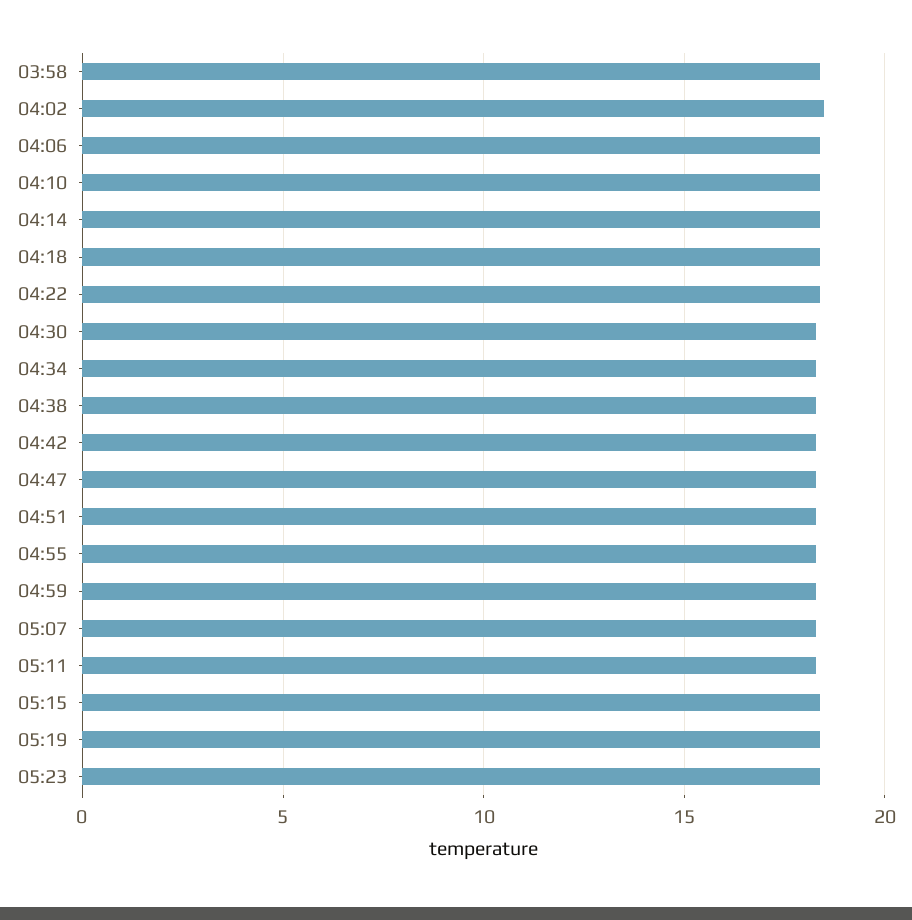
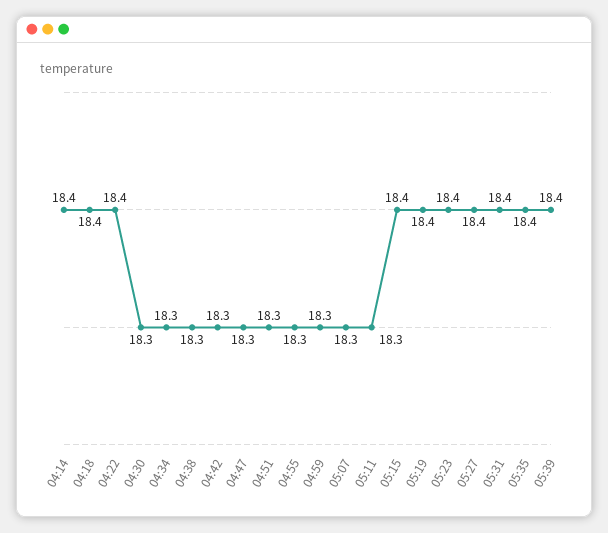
03:58: 18.5 -> none
04:02: 18.5 -> none
04:06: 18.5 -> none
04:10: 18.5 -> none
05:27: none -> 18.4
05:31: none -> 18.4
05:35: none -> 18.4
05:39: none -> 18.4

